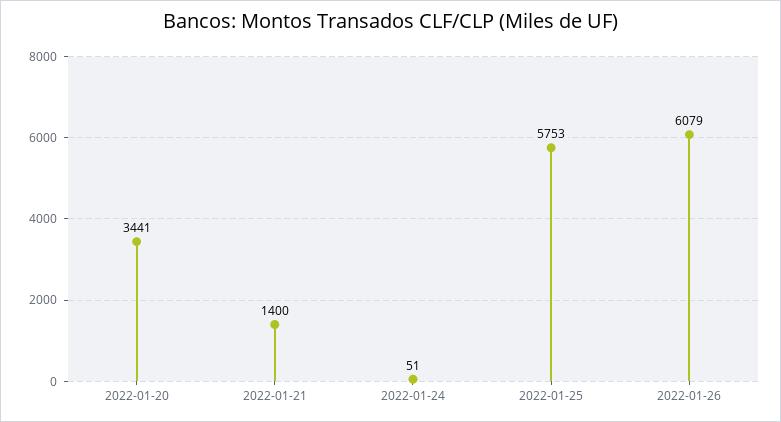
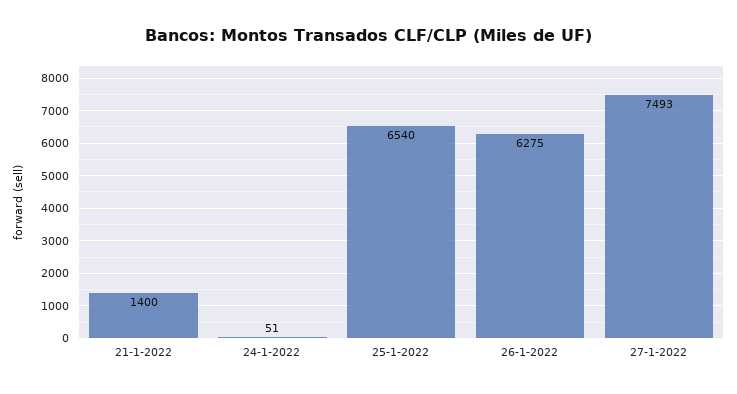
2022-01-20: 3441 -> none
2022-01-25: 5753 -> 6540
2022-01-26: 6079 -> 6275
27-1-2022: none -> 7493

